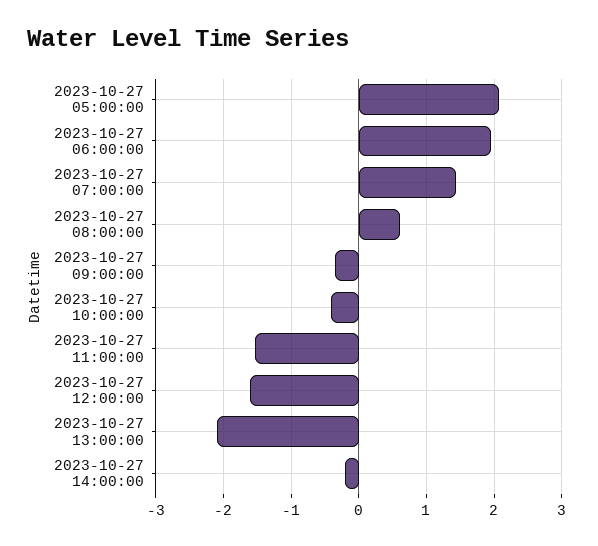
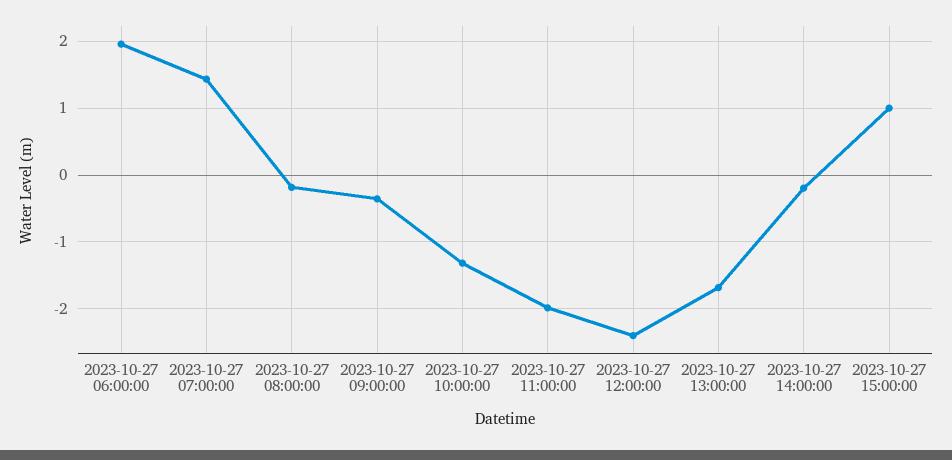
2023-10-27 05:00:00: 2.1 -> none
2023-10-27 08:00:00: 0.6 -> -0.2
2023-10-27 10:00:00: -0.4 -> -1.3
2023-10-27 11:00:00: -1.5 -> -2
2023-10-27 12:00:00: -1.6 -> -2.4
2023-10-27 13:00:00: -2.1 -> -1.7
2023-10-27 15:00:00: none -> 1

